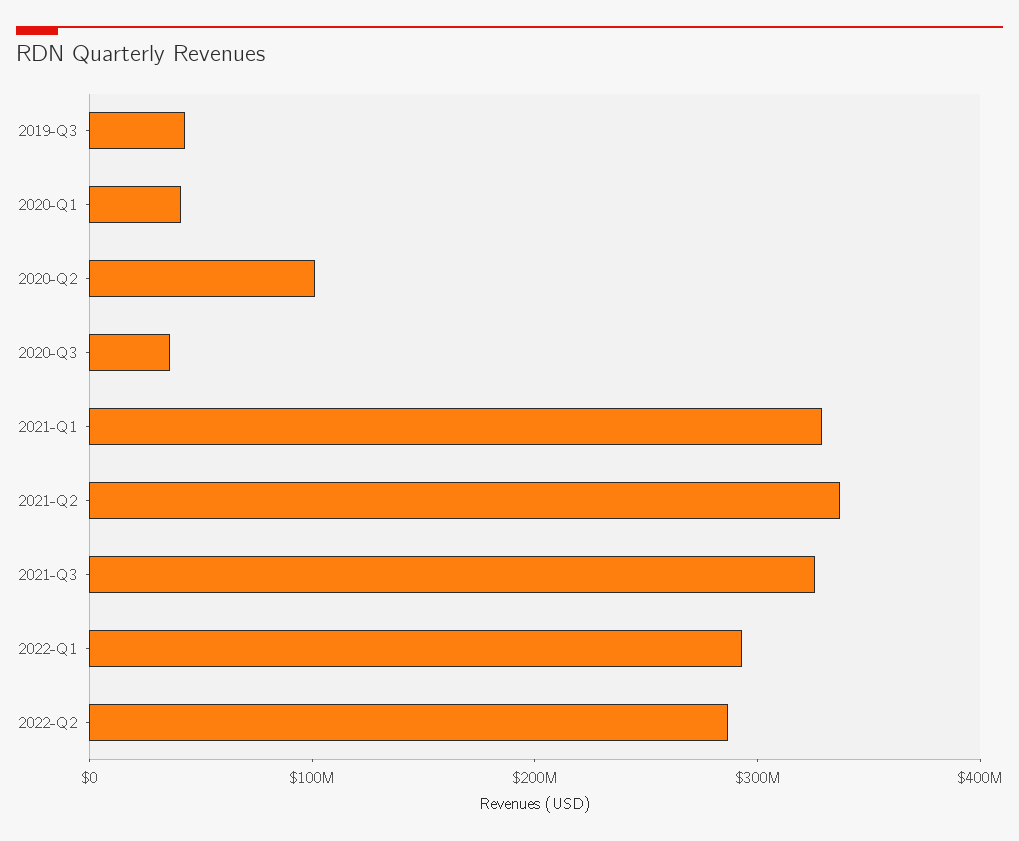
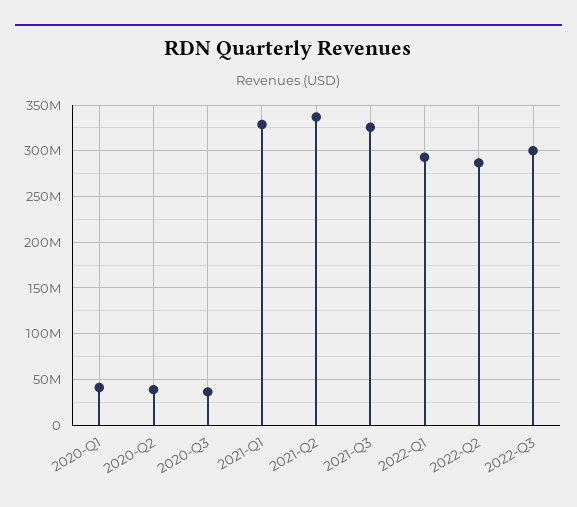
2019-Q3: 40000000 -> none
2020-Q2: 100000000 -> 40000000
2022-Q3: none -> 300000000

